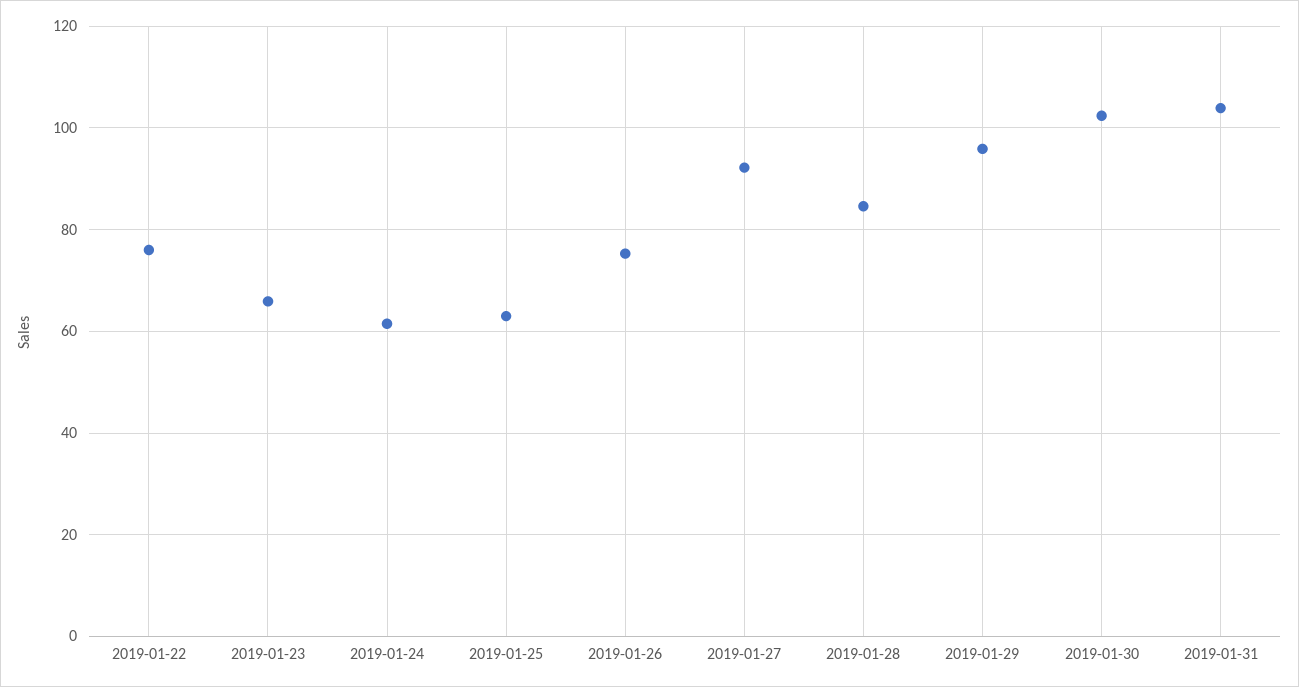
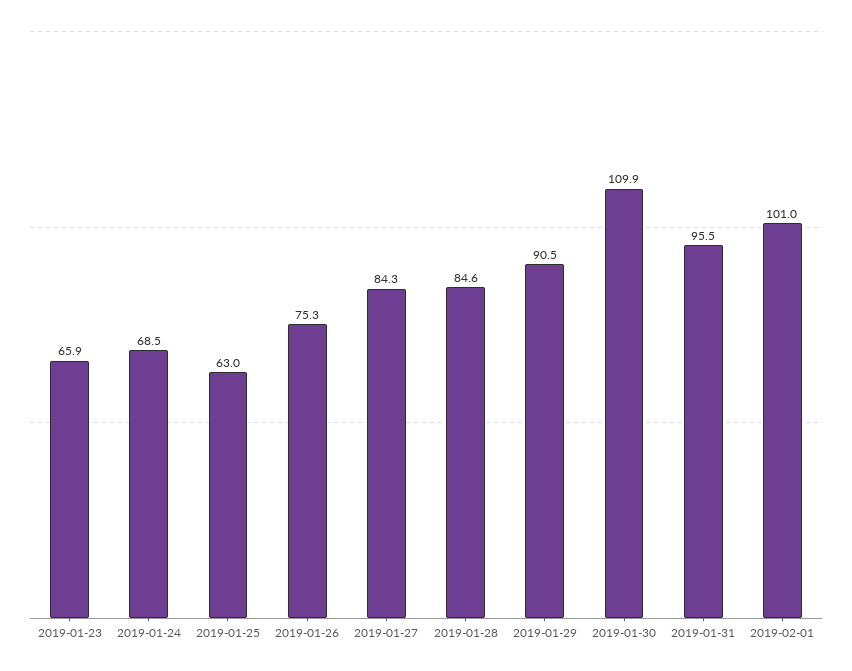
2019-01-22: 76 -> none
2019-01-24: 62 -> 68.5
2019-01-27: 92 -> 84.3
2019-01-29: 96 -> 90.5
2019-01-30: 102 -> 109.9
2019-01-31: 104 -> 95.5
2019-02-01: none -> 101

